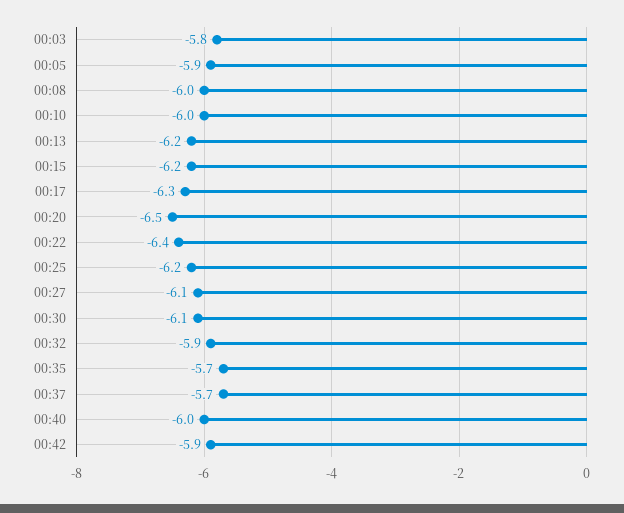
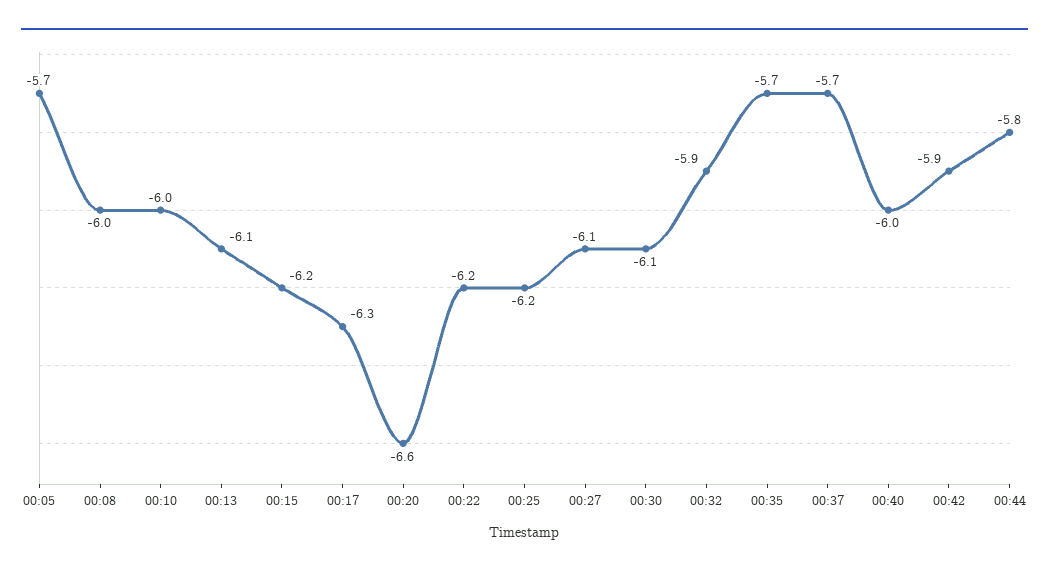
00:03: -5.8 -> none
00:05: -5.9 -> -5.7
00:13: -6.2 -> -6.1
00:20: -6.5 -> -6.6
00:22: -6.4 -> -6.2
00:44: none -> -5.8

